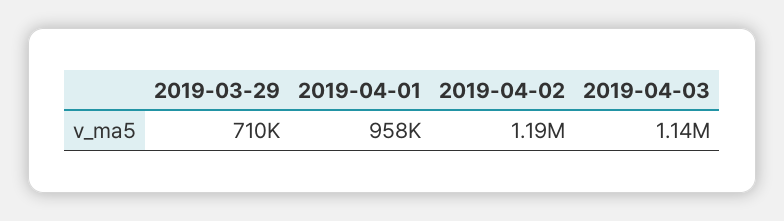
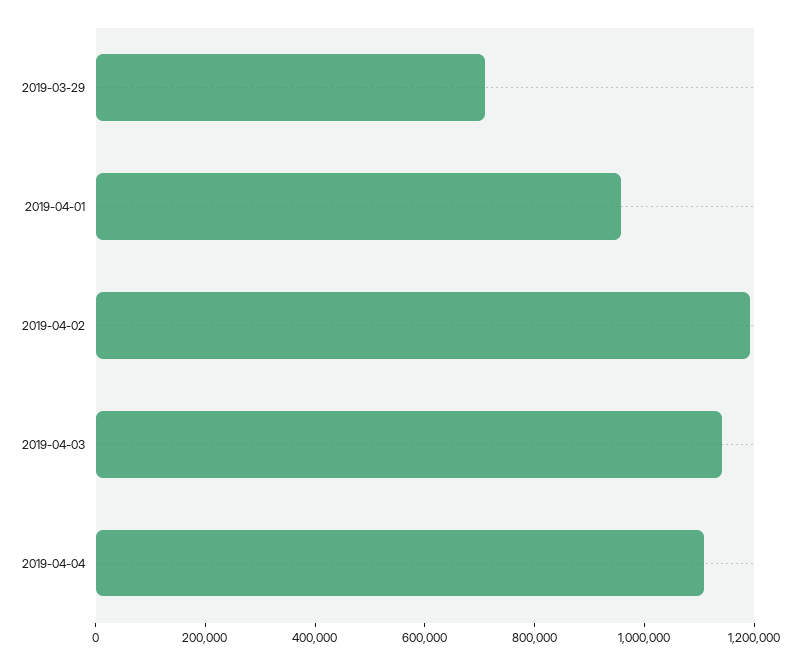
2019-04-04: none -> 1100000

